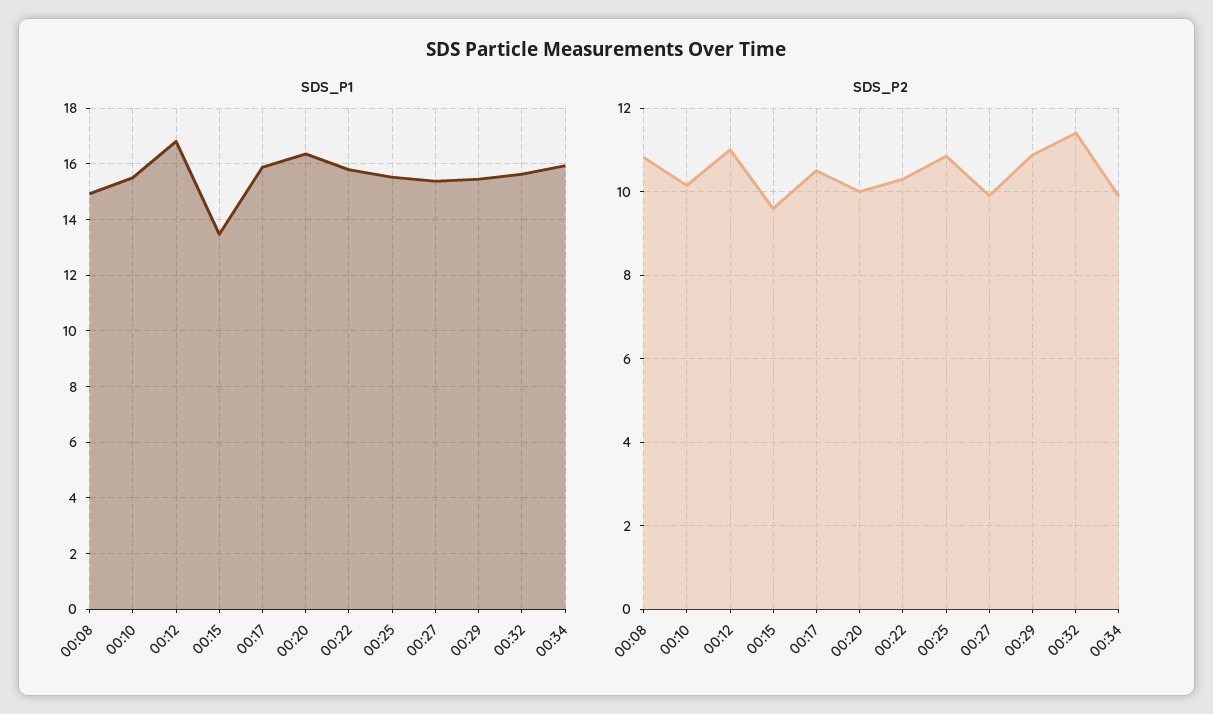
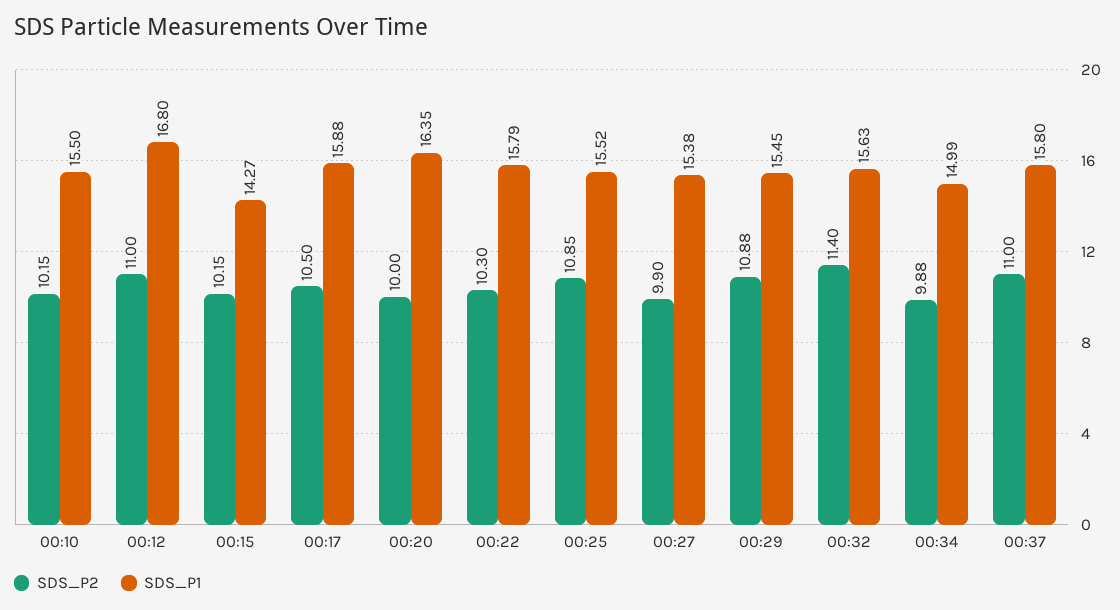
SDS_P1, 00:08: 15 -> none
SDS_P1, 00:15: 13.5 -> 14.27
SDS_P1, 00:34: 16 -> 14.99
SDS_P2, 00:08: 10.8 -> none
SDS_P2, 00:15: 9.6 -> 10.15
SDS_P2, 00:37: none -> 11
SDS_P1, 00:37: none -> 15.8

